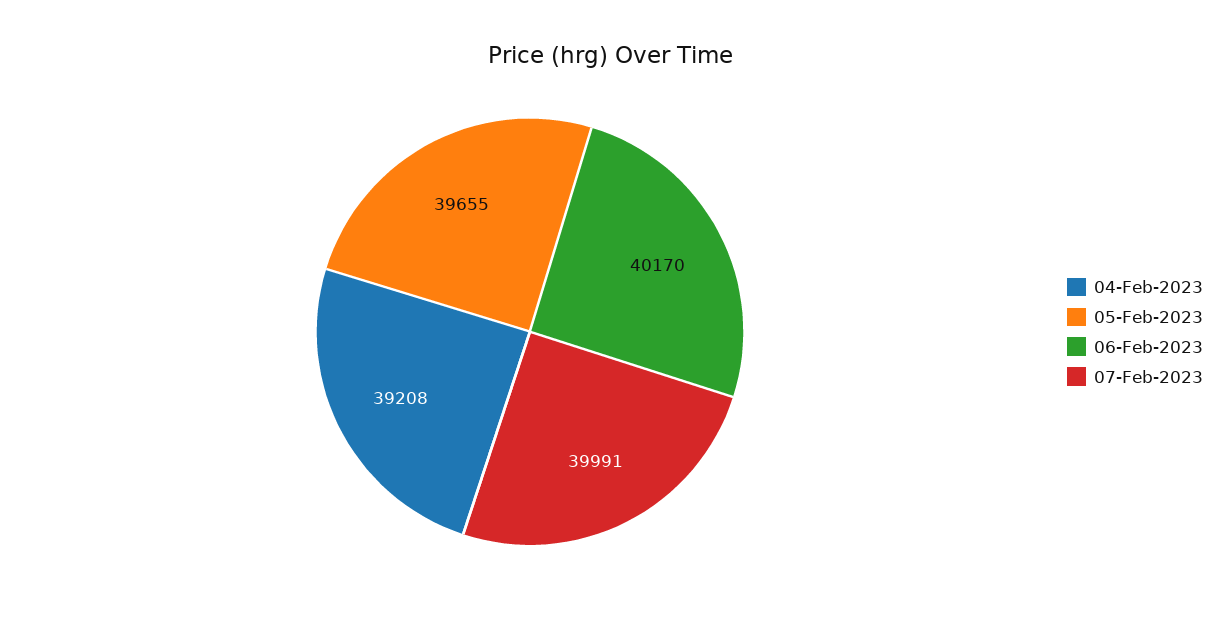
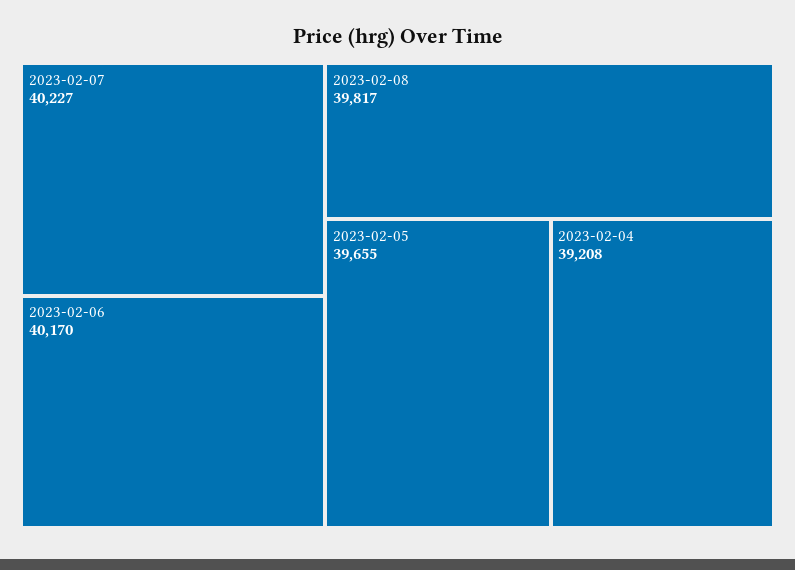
07-Feb-2023: 39991 -> 40227
2023-02-08: none -> 39817

